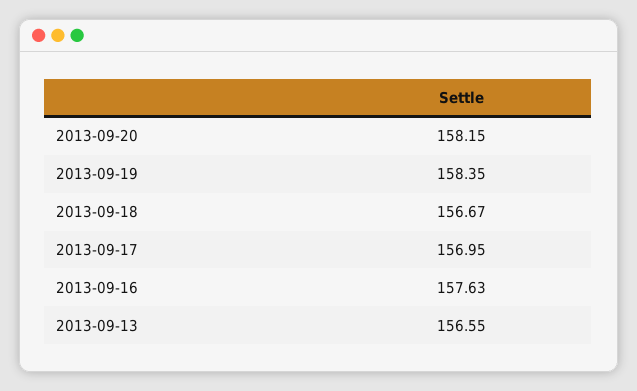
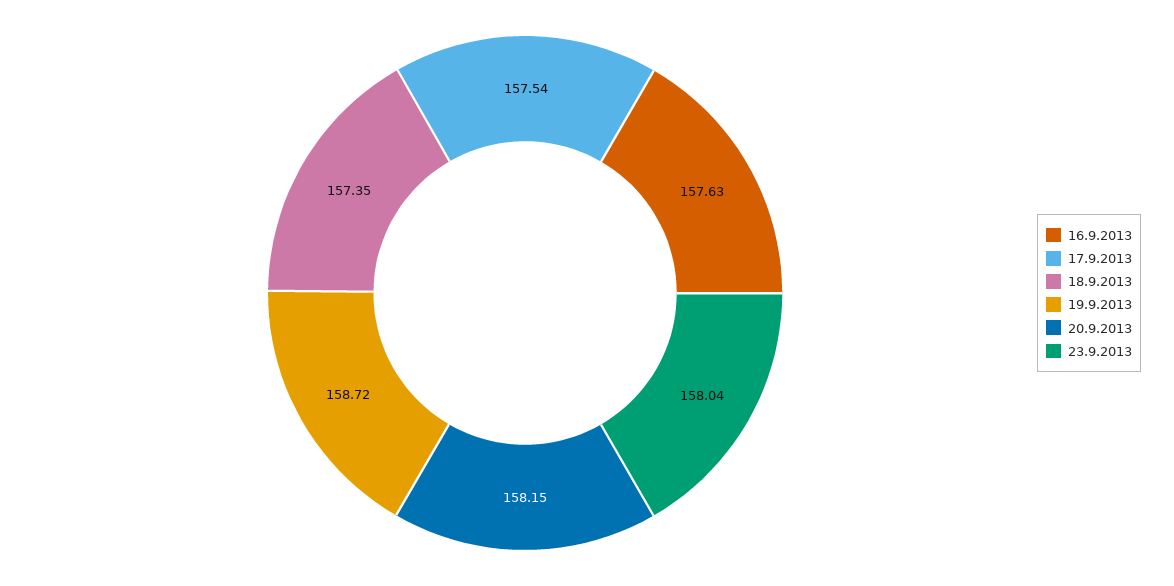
2013-09-19: 158.35 -> 158.72
2013-09-18: 156.67 -> 157.35
2013-09-17: 156.95 -> 157.54
2013-09-13: 156.55 -> none
23.9.2013: none -> 158.04

